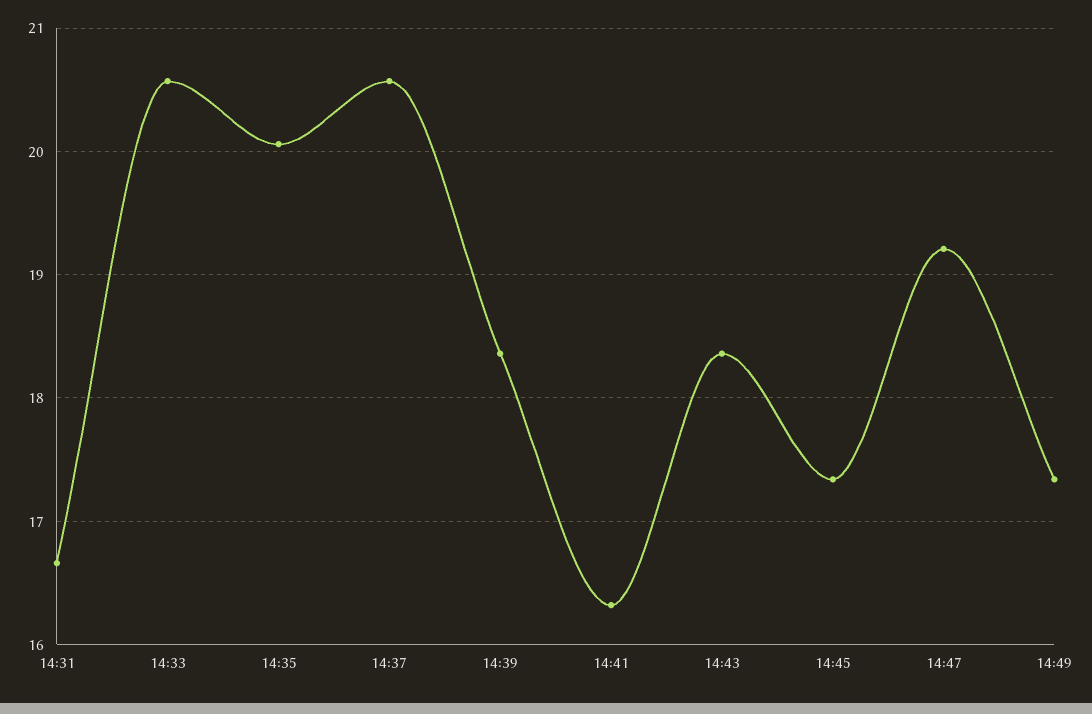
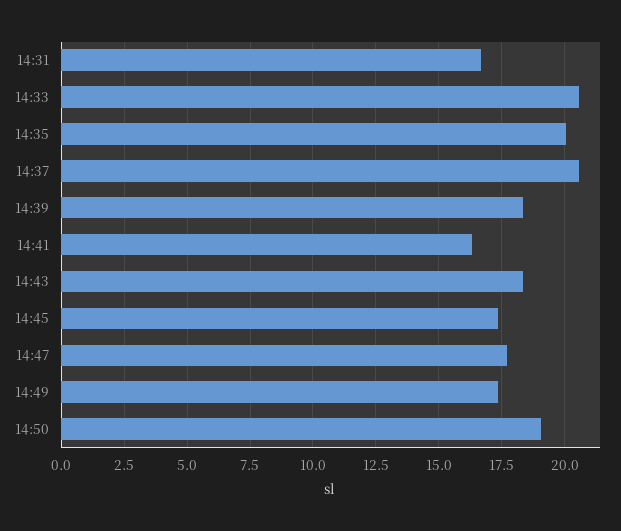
14:47: 19.2 -> 17.75
14:50: none -> 19

